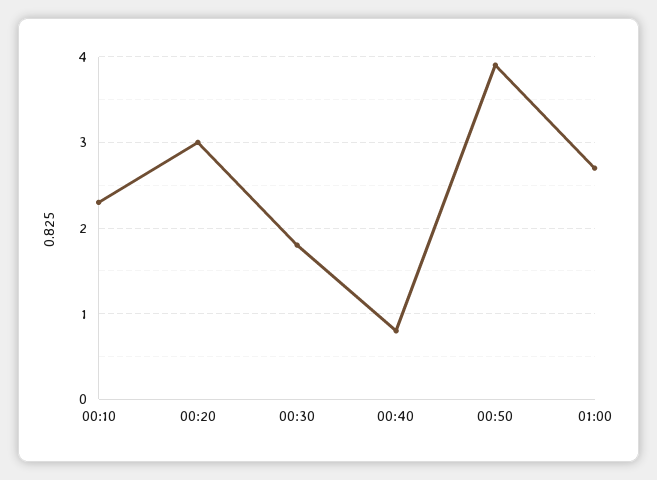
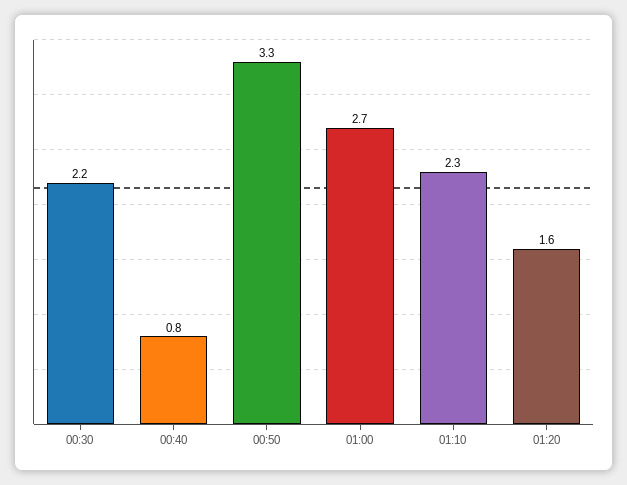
00:10: 2.3 -> none
00:20: 3 -> none
00:30: 1.8 -> 2.2
00:50: 3.9 -> 3.3
01:10: none -> 2.3
01:20: none -> 1.6

